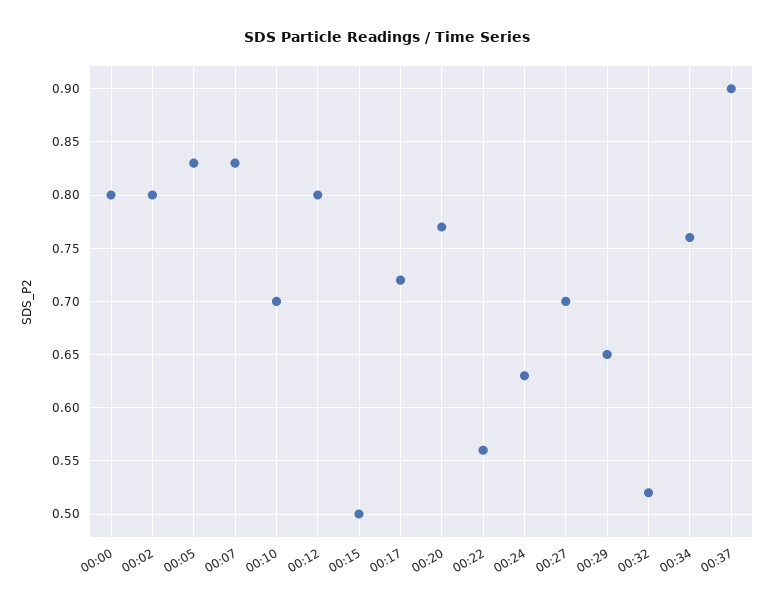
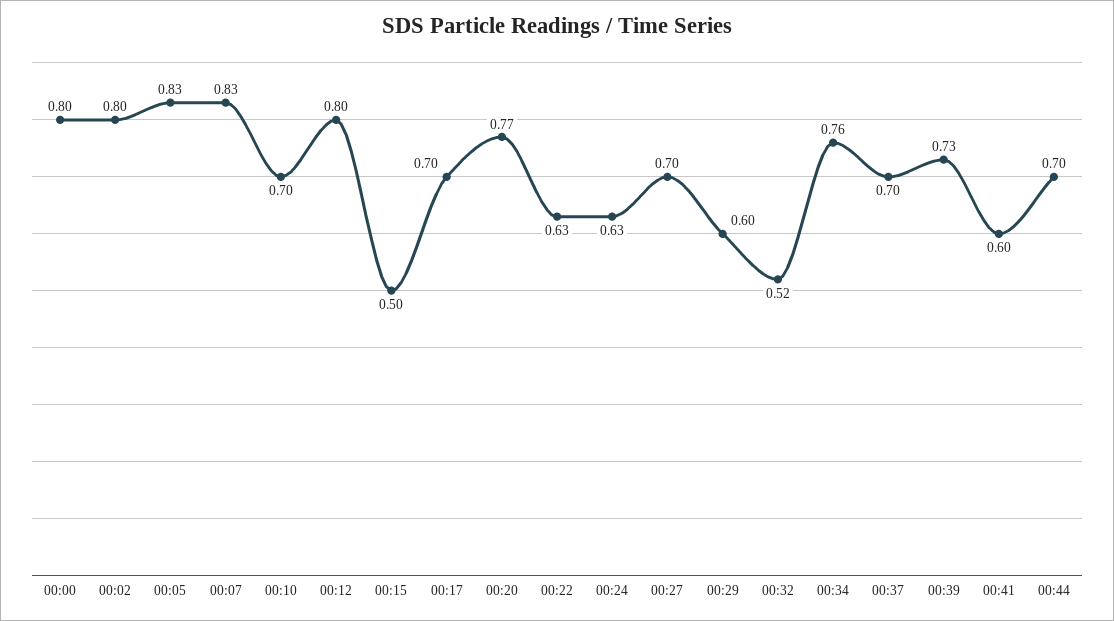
00:17: 0.72 -> 0.7
00:22: 0.56 -> 0.63
00:29: 0.65 -> 0.6
00:37: 0.9 -> 0.7
00:39: none -> 0.73
00:41: none -> 0.6
00:44: none -> 0.7

